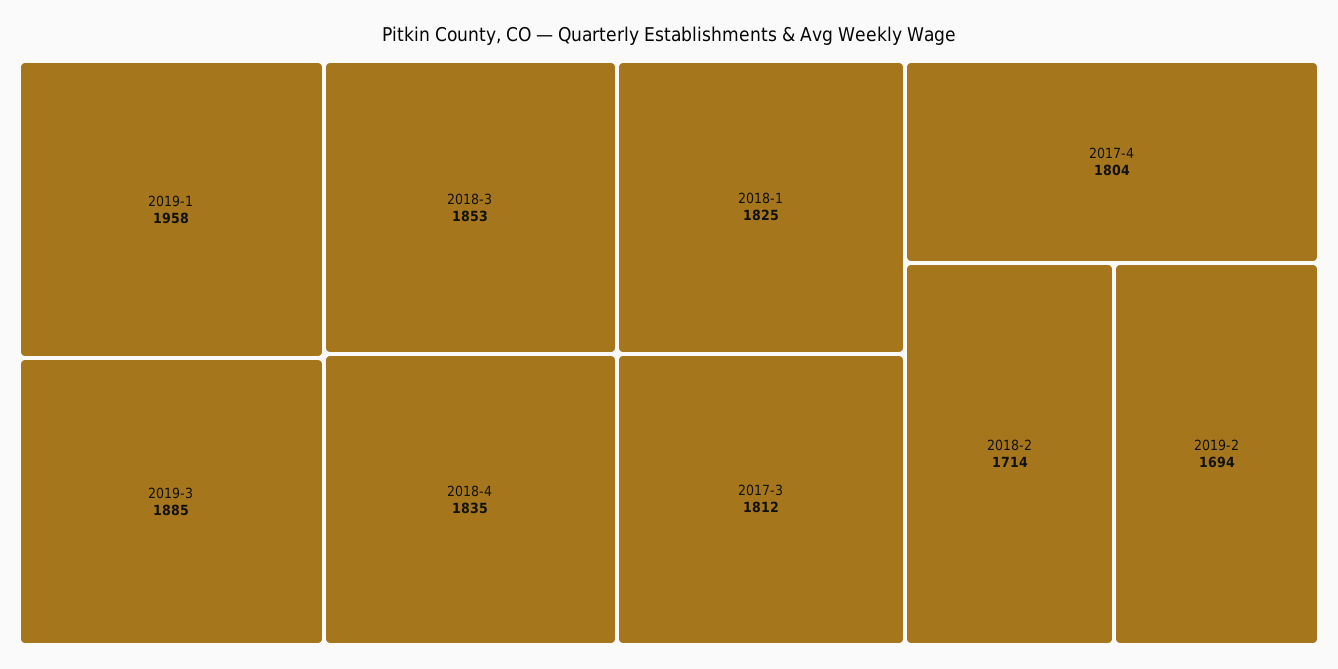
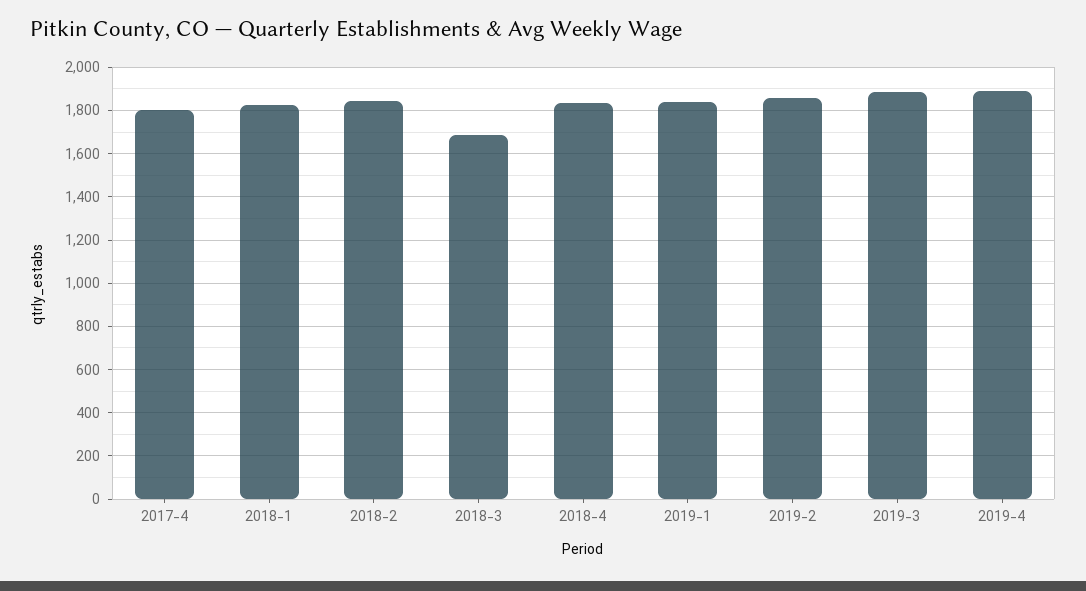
2019-1: 1958 -> 1850
2018-3: 1853 -> 1700
2017-3: 1812 -> none
2018-2: 1714 -> 1850
2019-2: 1694 -> 1850
2019-4: none -> 1900

